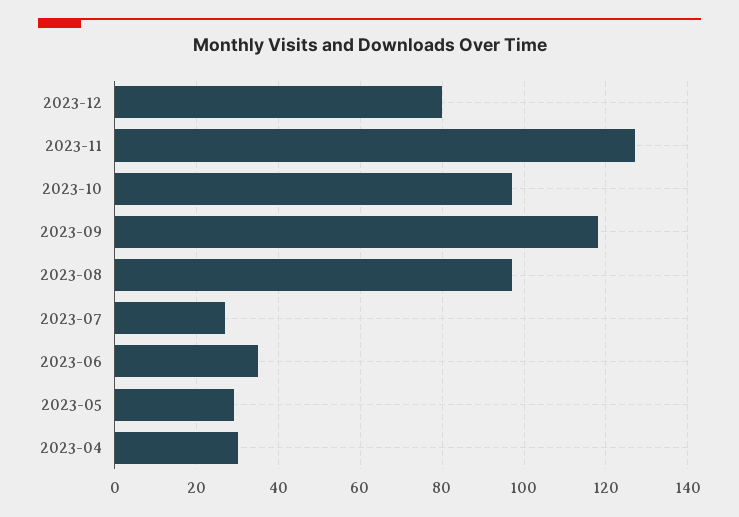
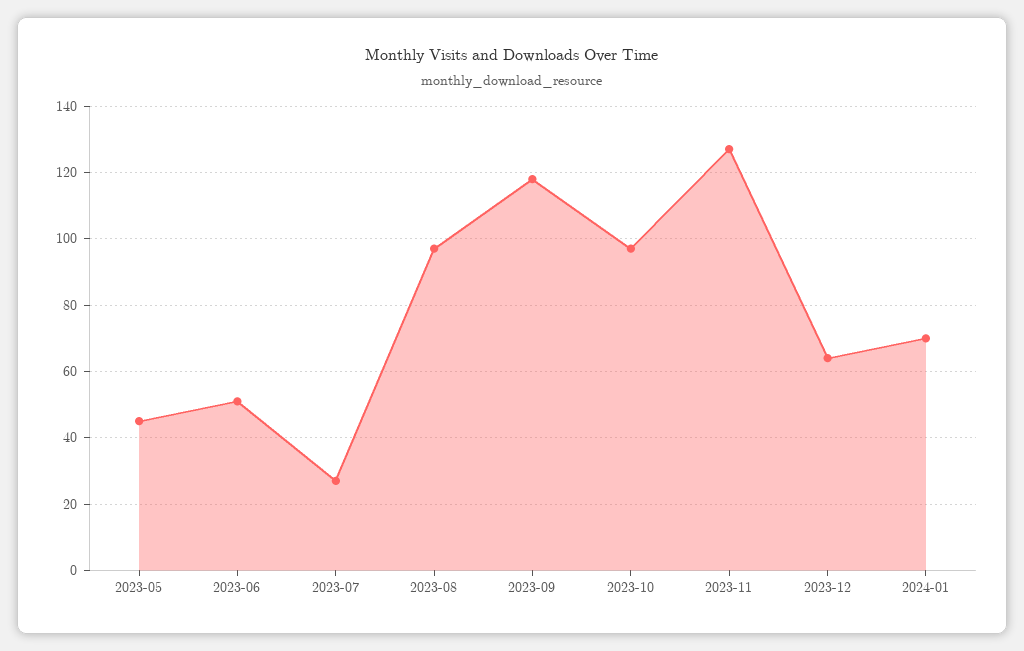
2023-12: 80 -> 65
2023-06: 35 -> 50
2023-05: 30 -> 45
2023-04: 30 -> none
2024-01: none -> 70

